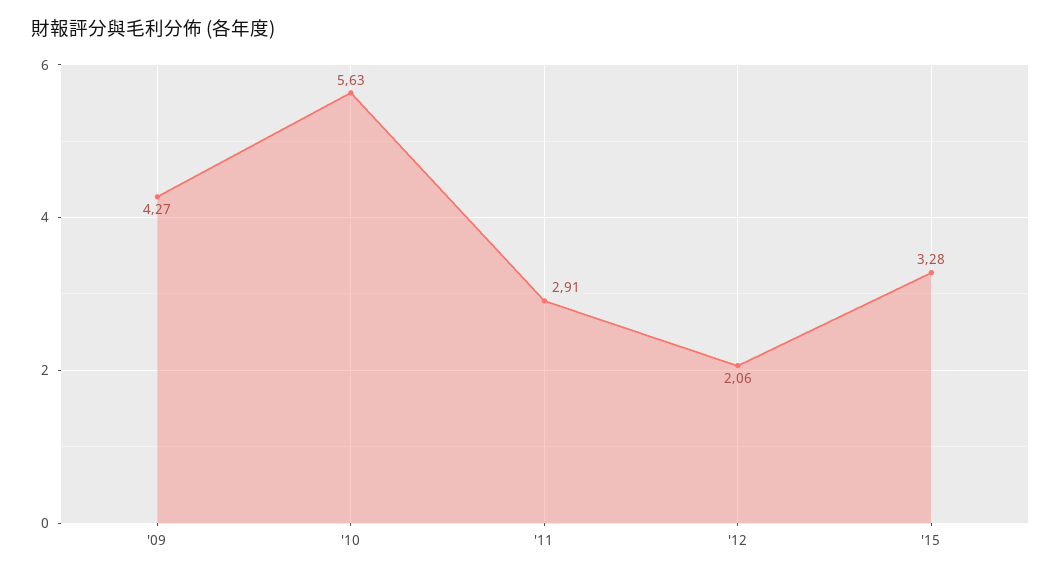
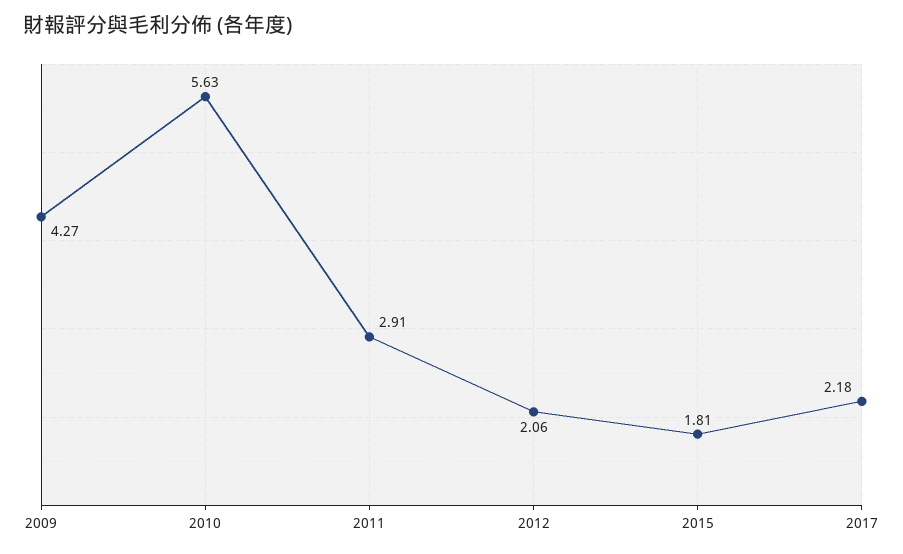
'15: 3.28 -> 1.81
2017: none -> 2.18

